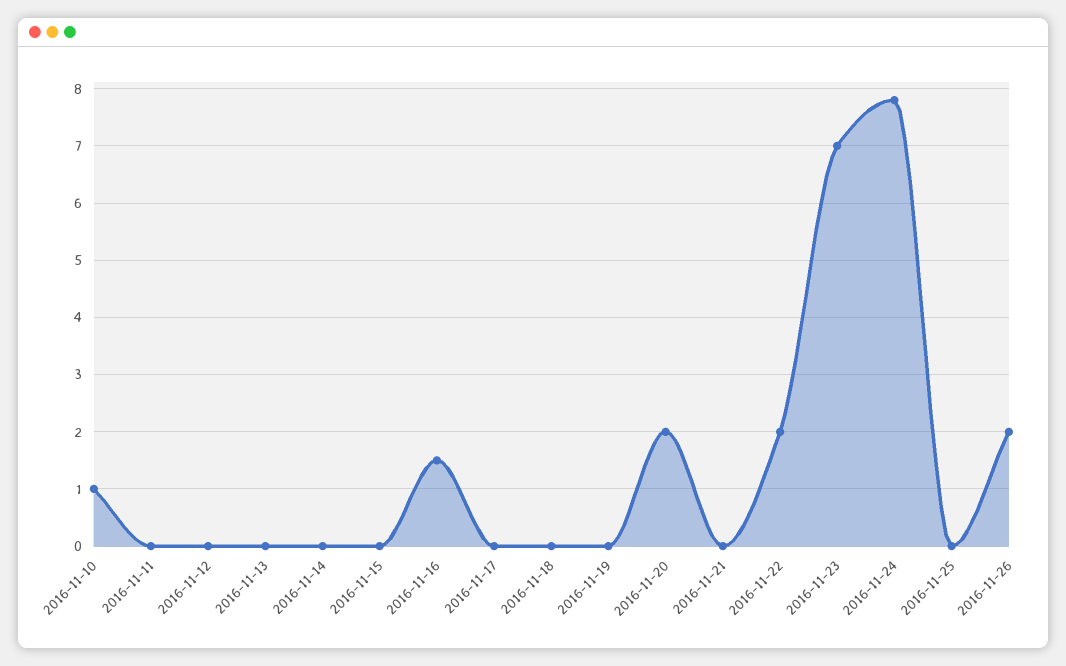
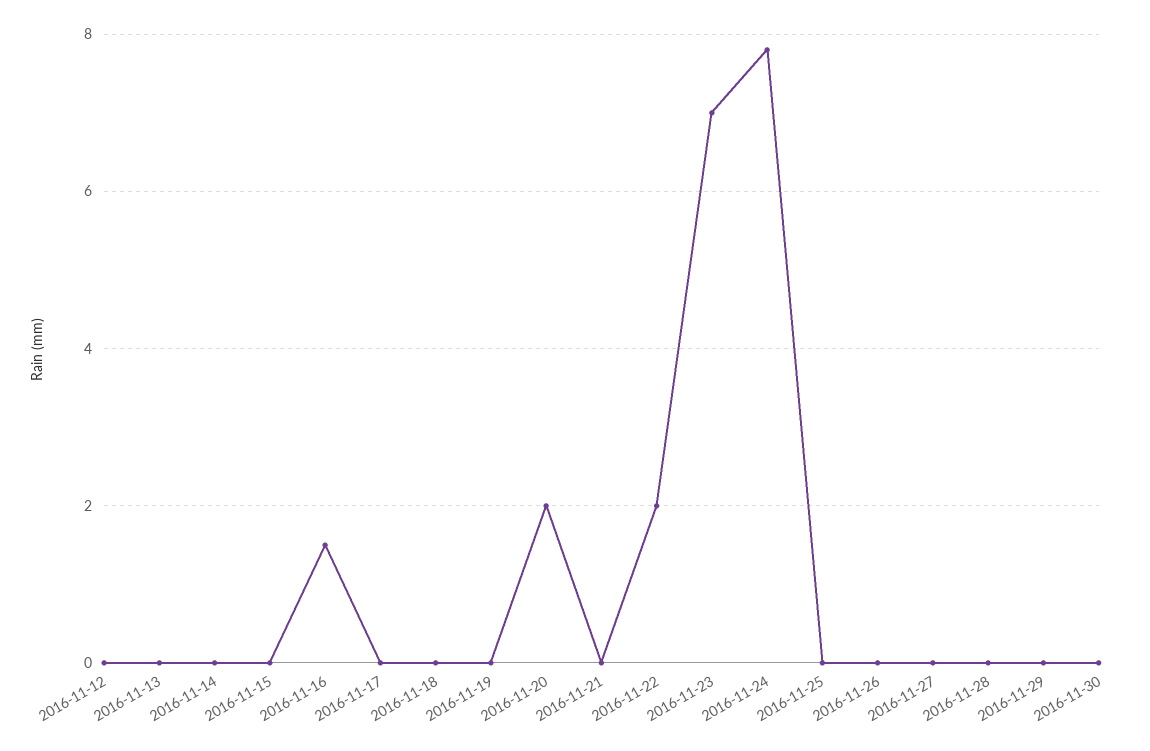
2016-11-10: 1 -> none
2016-11-11: 0 -> none
2016-11-26: 2 -> 0
2016-11-27: none -> 0
2016-11-28: none -> 0
2016-11-29: none -> 0
2016-11-30: none -> 0

